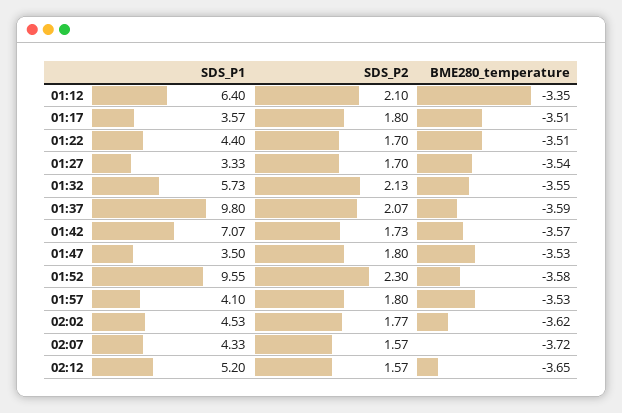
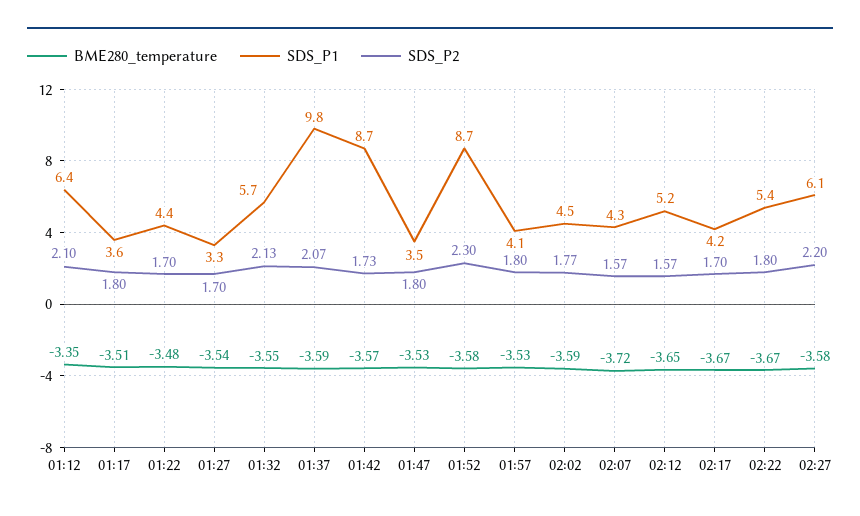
BME280_temperature, 01:22: -3.51 -> -3.48
SDS_P1, 01:42: 7.07 -> 8.7
SDS_P1, 01:52: 9.55 -> 8.7
BME280_temperature, 02:02: -3.62 -> -3.59
BME280_temperature, 02:17: none -> -3.67
SDS_P1, 02:17: none -> 4.2
SDS_P2, 02:17: none -> 1.7
BME280_temperature, 02:22: none -> -3.67
SDS_P1, 02:22: none -> 5.4
SDS_P2, 02:22: none -> 1.8
BME280_temperature, 02:27: none -> -3.58
SDS_P1, 02:27: none -> 6.1
SDS_P2, 02:27: none -> 2.2

